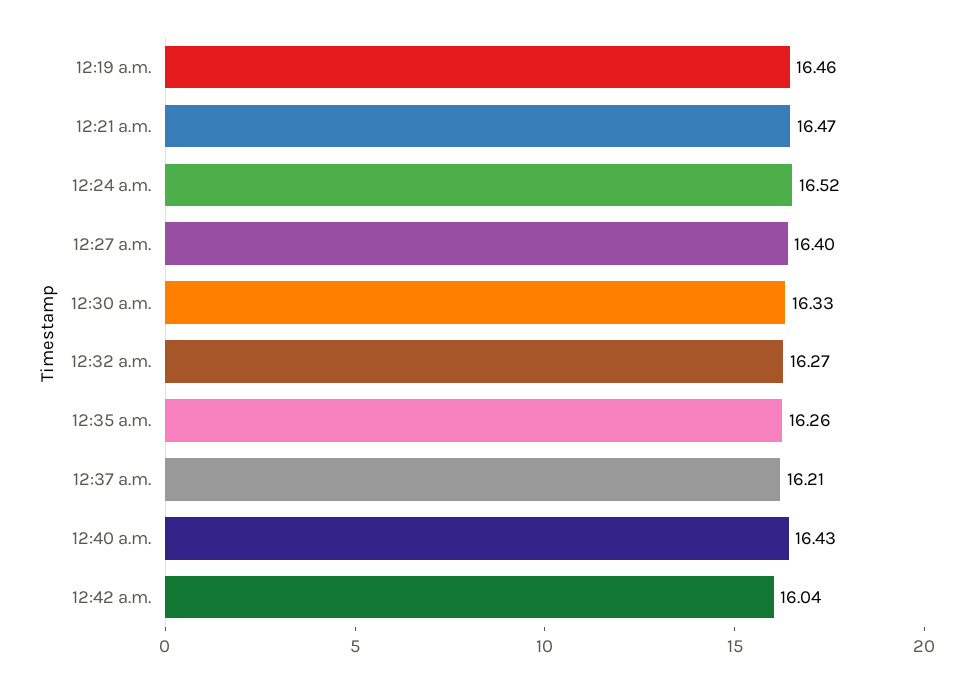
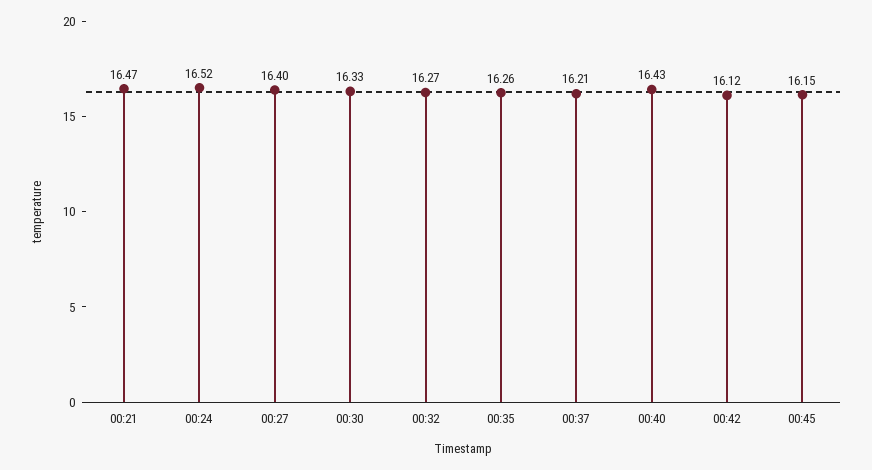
12:19 a.m.: 16.46 -> none
12:42 a.m.: 16.04 -> 16.12
00:45: none -> 16.15

